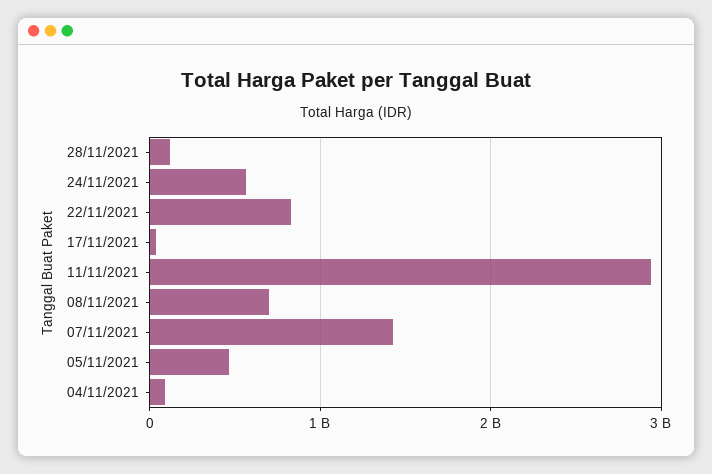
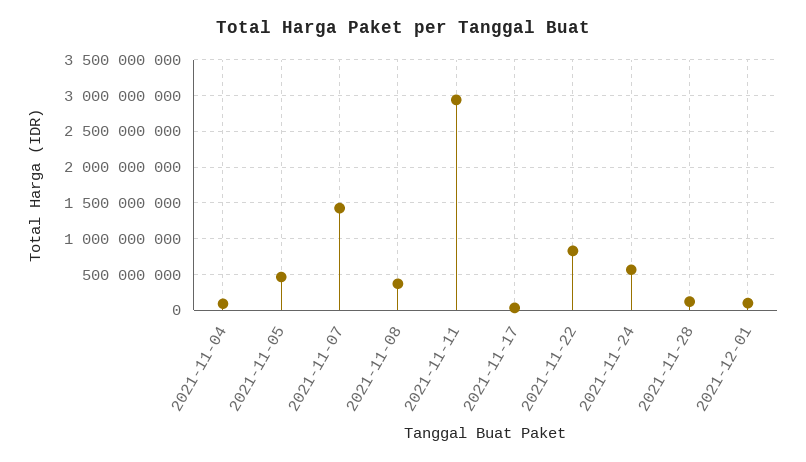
08/11/2021: 700000000 -> 400000000
2021-12-01: none -> 100000000

